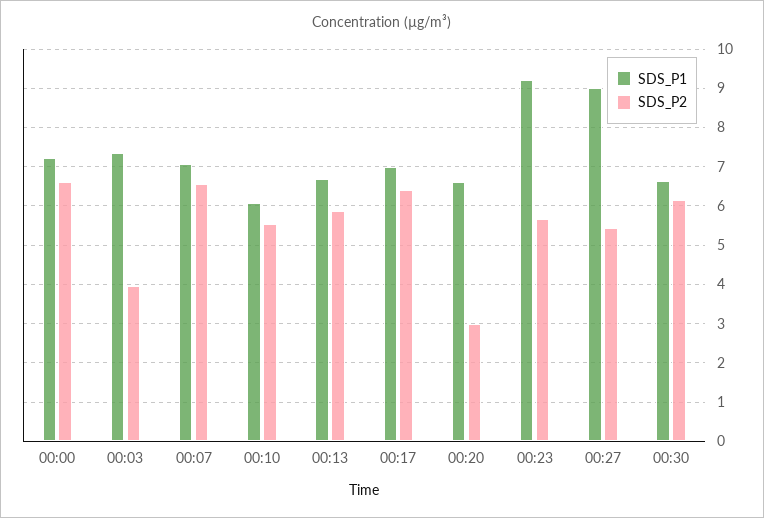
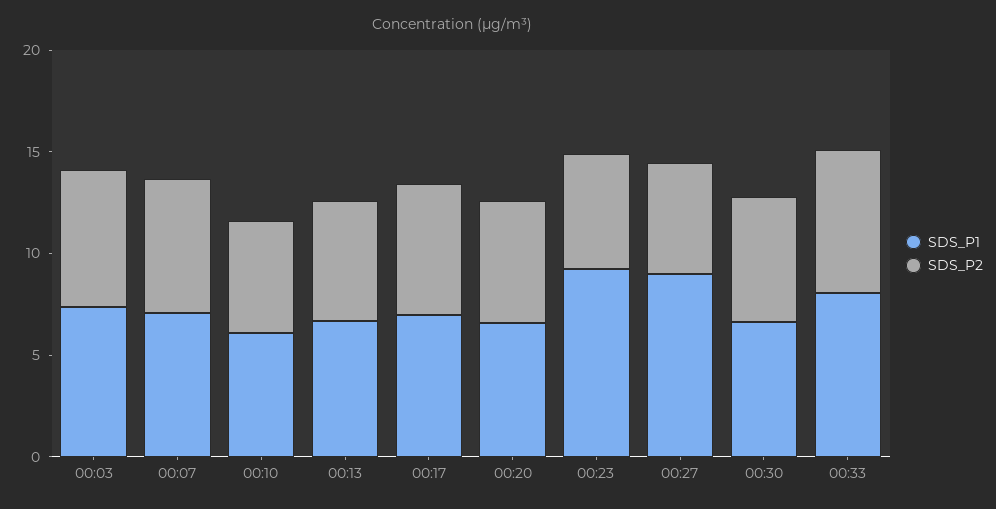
SDS_P1, 00:00: 7.2 -> none
SDS_P2, 00:00: 6.6 -> none
SDS_P2, 00:03: 4 -> 7
SDS_P2, 00:20: 3 -> 6
SDS_P1, 00:33: none -> 8
SDS_P2, 00:33: none -> 7

